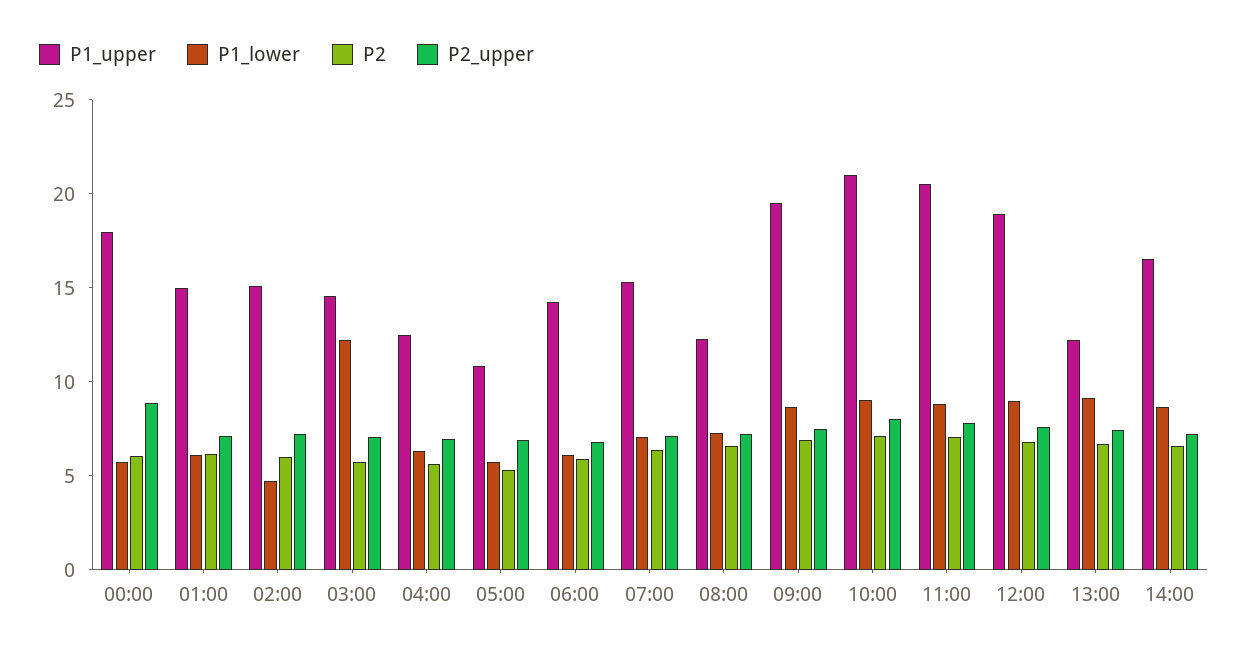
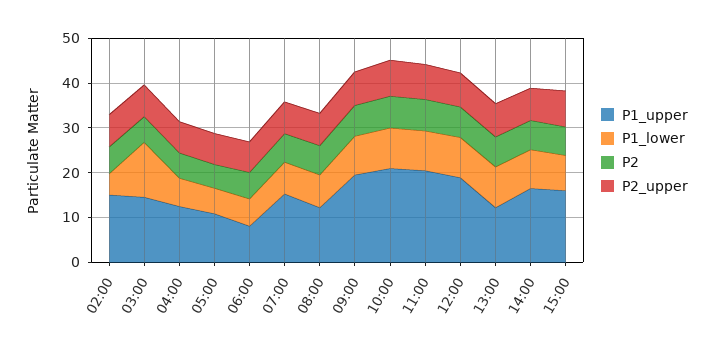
P1_upper, 00:00: 18 -> none
P1_lower, 00:00: 6 -> none
P2, 00:00: 6 -> none
P2_upper, 00:00: 9 -> none
P1_upper, 01:00: 15 -> none
P1_lower, 01:00: 6 -> none
P2, 01:00: 6 -> none
P2_upper, 01:00: 7 -> none
P1_upper, 06:00: 14 -> 8
P1_upper, 15:00: none -> 16
P1_lower, 15:00: none -> 8
P2, 15:00: none -> 6
P2_upper, 15:00: none -> 8

